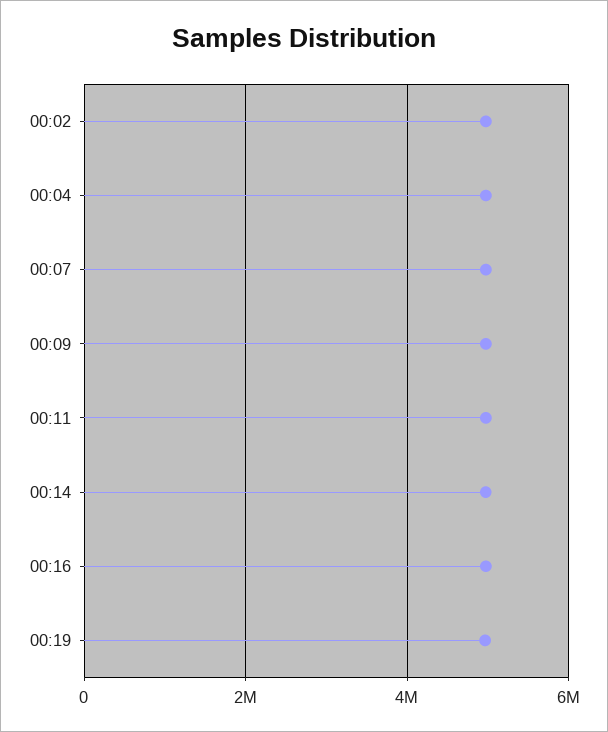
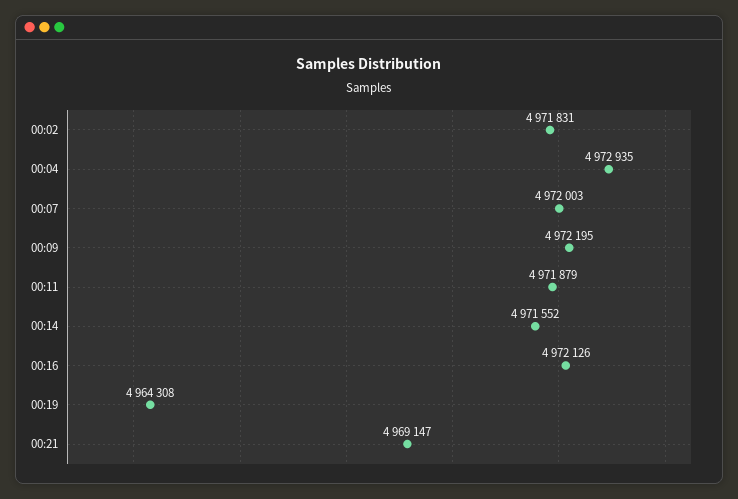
00:21: none -> 4969147

